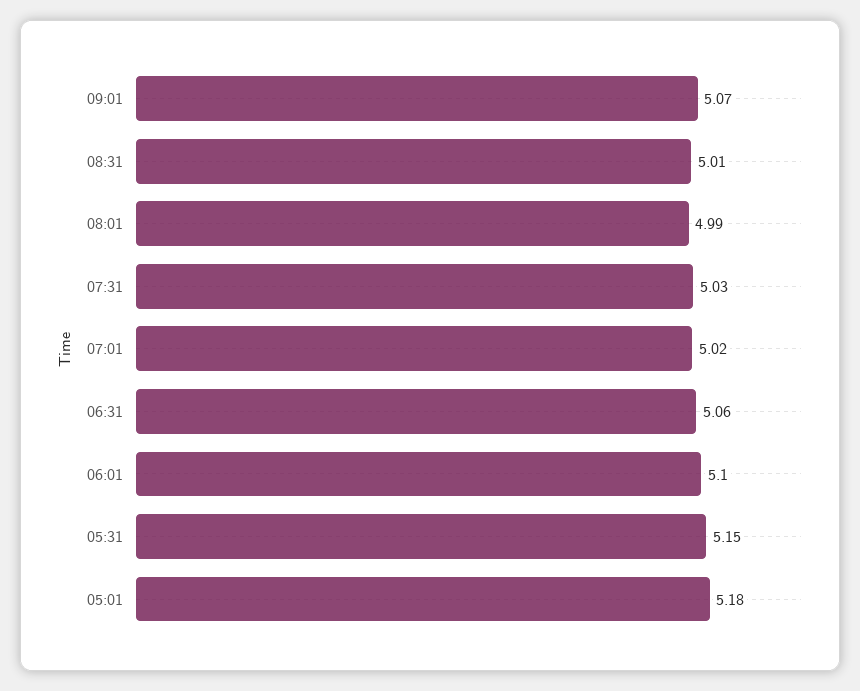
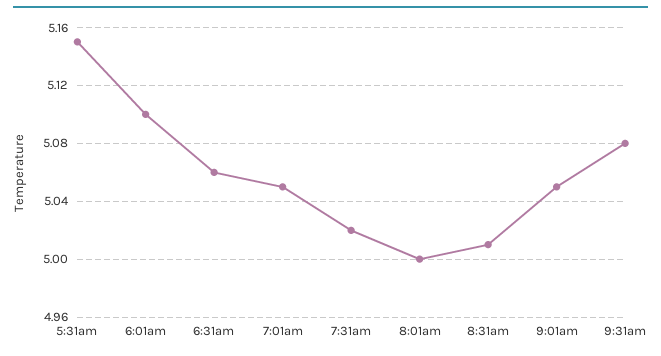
09:01: 5.07 -> 5.05
08:01: 4.99 -> 5
07:31: 5.03 -> 5.02
07:01: 5.02 -> 5.05
05:01: 5.18 -> none
9:31am: none -> 5.08

